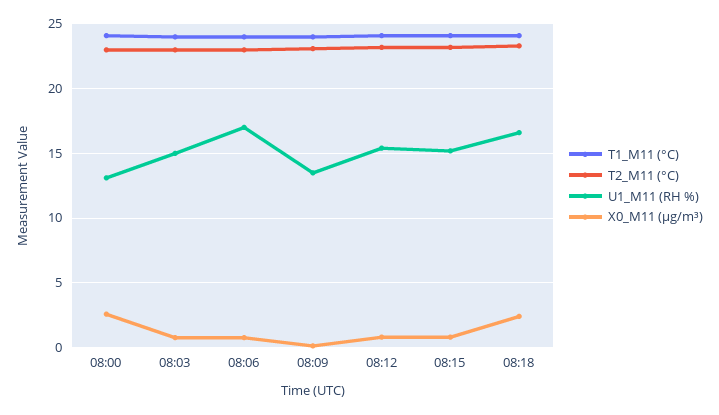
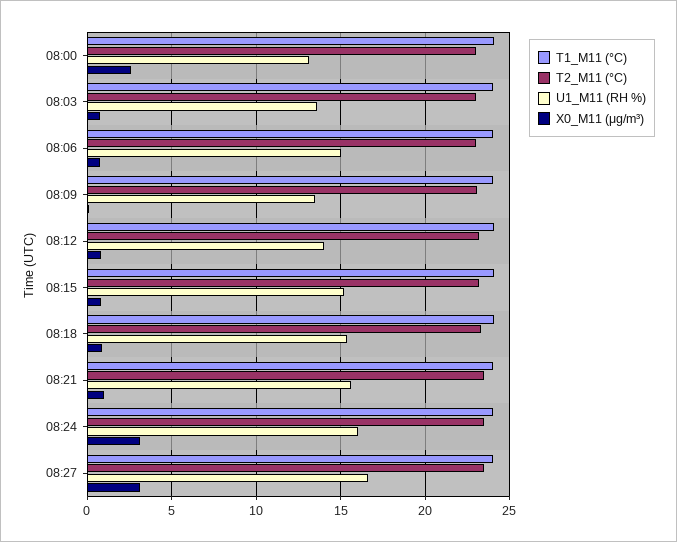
U1_M11 (RH %), 08:03: 15 -> 13.5
U1_M11 (RH %), 08:06: 17 -> 15
U1_M11 (RH %), 08:12: 15.5 -> 14
U1_M11 (RH %), 08:18: 16.5 -> 15.5
X0_M11 (μg/m³), 08:18: 2.5 -> 1
T1_M11 (°C), 08:21: none -> 24
T2_M11 (°C), 08:21: none -> 23.5
U1_M11 (RH %), 08:21: none -> 15.5
X0_M11 (μg/m³), 08:21: none -> 1
T1_M11 (°C), 08:24: none -> 24
T2_M11 (°C), 08:24: none -> 23.5
U1_M11 (RH %), 08:24: none -> 16
X0_M11 (μg/m³), 08:24: none -> 3
T1_M11 (°C), 08:27: none -> 24
T2_M11 (°C), 08:27: none -> 23.5
U1_M11 (RH %), 08:27: none -> 16.5
X0_M11 (μg/m³), 08:27: none -> 3

